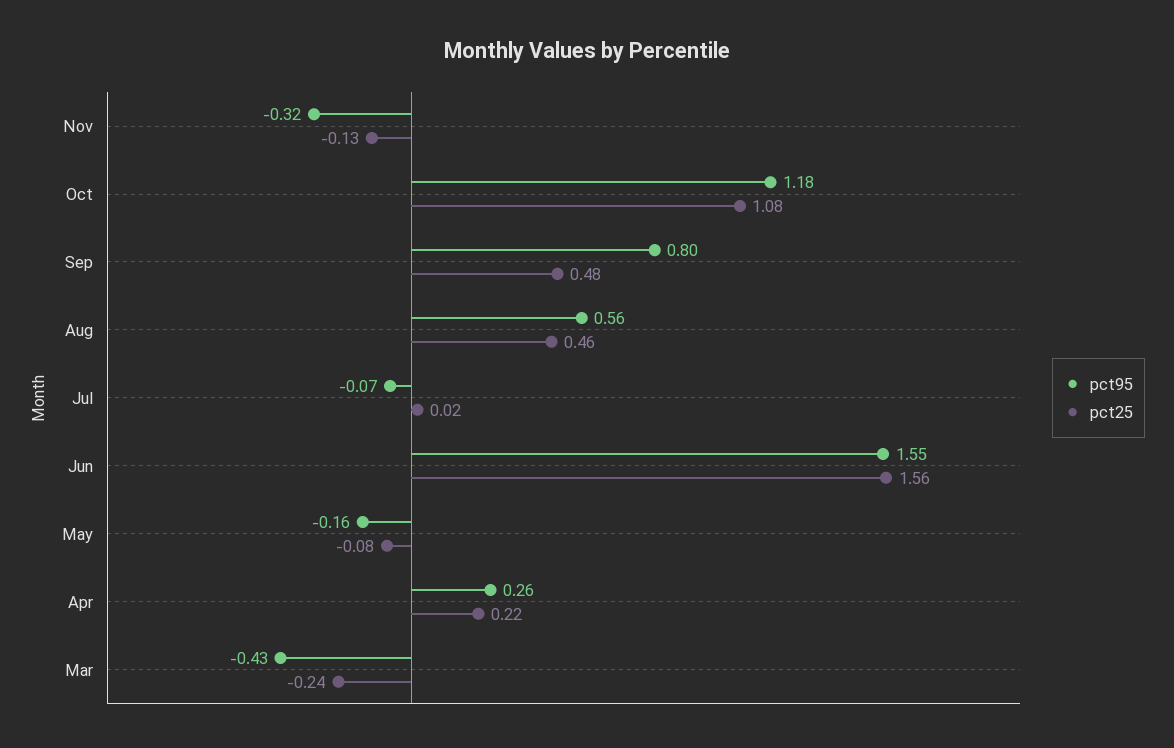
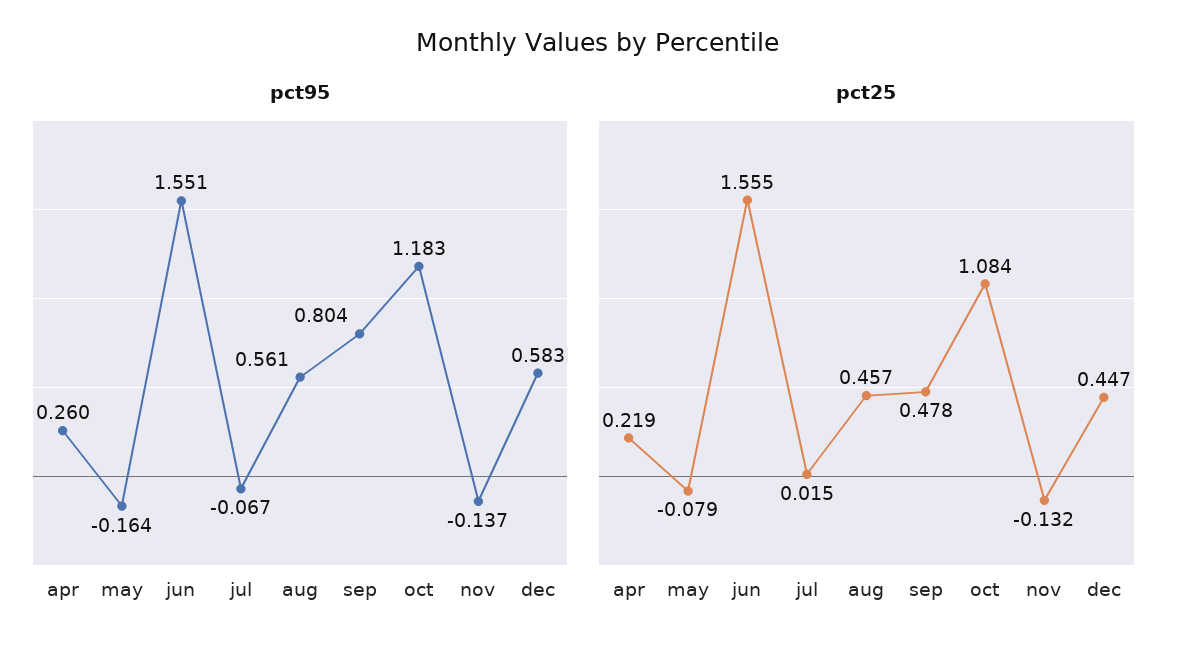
pct95, Nov: -0.32 -> -0.137
pct95, Mar: -0.43 -> none
pct25, Mar: -0.24 -> none
pct95, dec: none -> 0.583
pct25, dec: none -> 0.447

